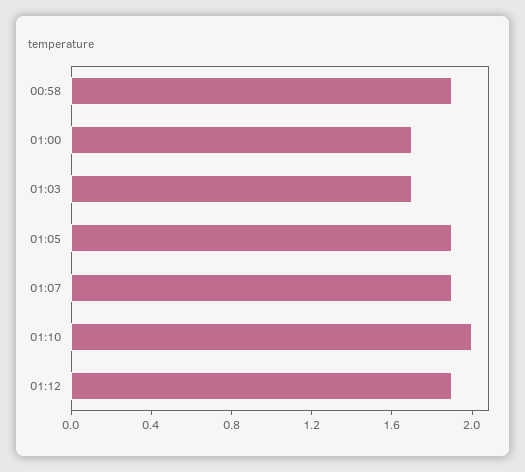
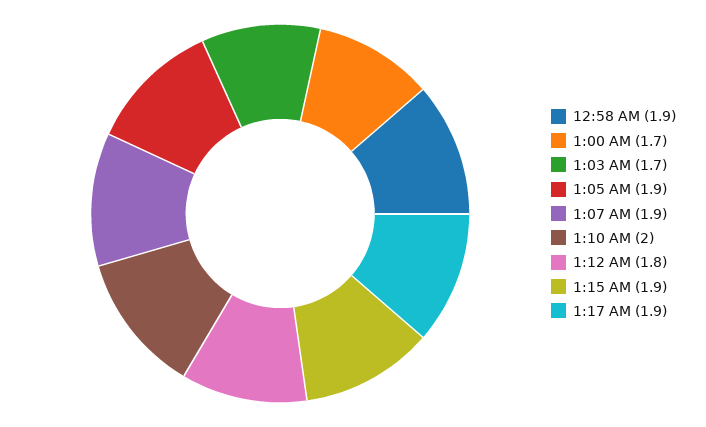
01:12: 1.9 -> 1.8
1:15 AM: none -> 1.9
1:17 AM: none -> 1.9

